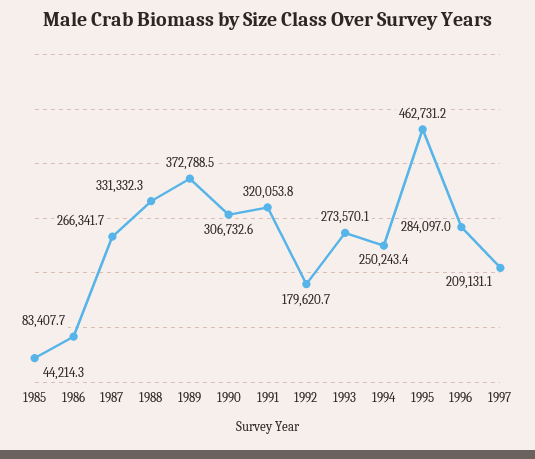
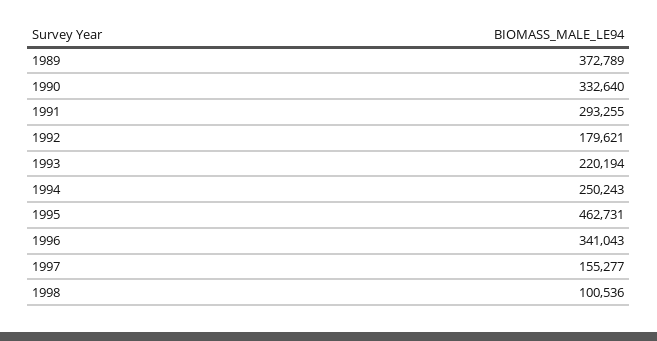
1985: 44214.3 -> none
1986: 83407.7 -> none
1987: 266341.7 -> none
1988: 331332.3 -> none
1990: 306732.6 -> 332640
1991: 320053.8 -> 293255
1993: 273570.1 -> 220194
1996: 284097 -> 341043
1997: 209131.1 -> 155277
1998: none -> 100536

